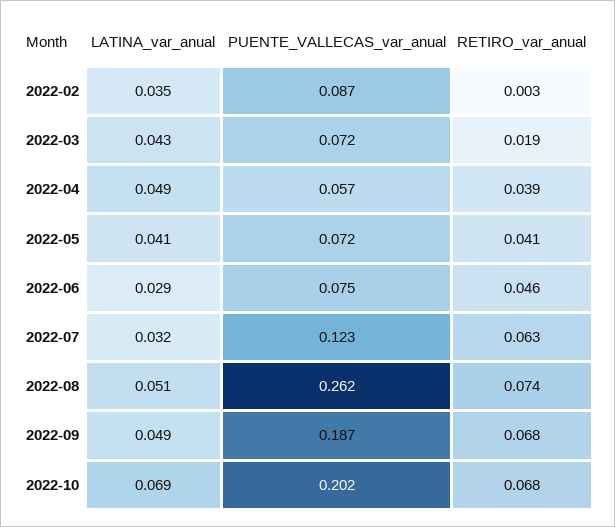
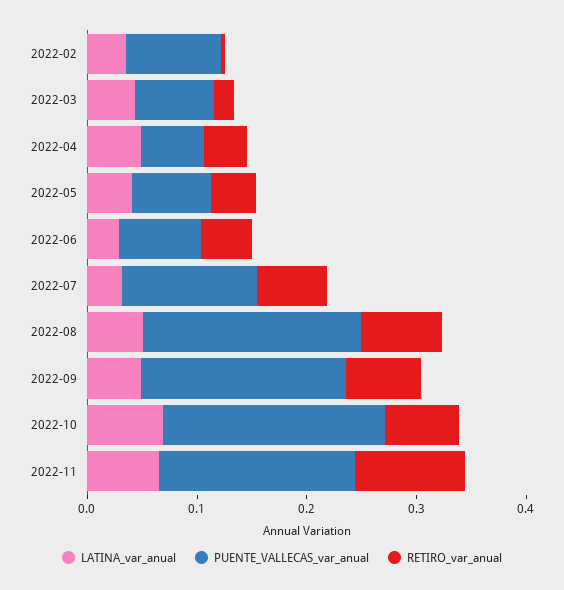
PUENTE_VALLECAS_var_anual, 2022-08: 0.262 -> 0.2
LATINA_var_anual, 2022-11: none -> 0.06
PUENTE_VALLECAS_var_anual, 2022-11: none -> 0.18
RETIRO_var_anual, 2022-11: none -> 0.1

